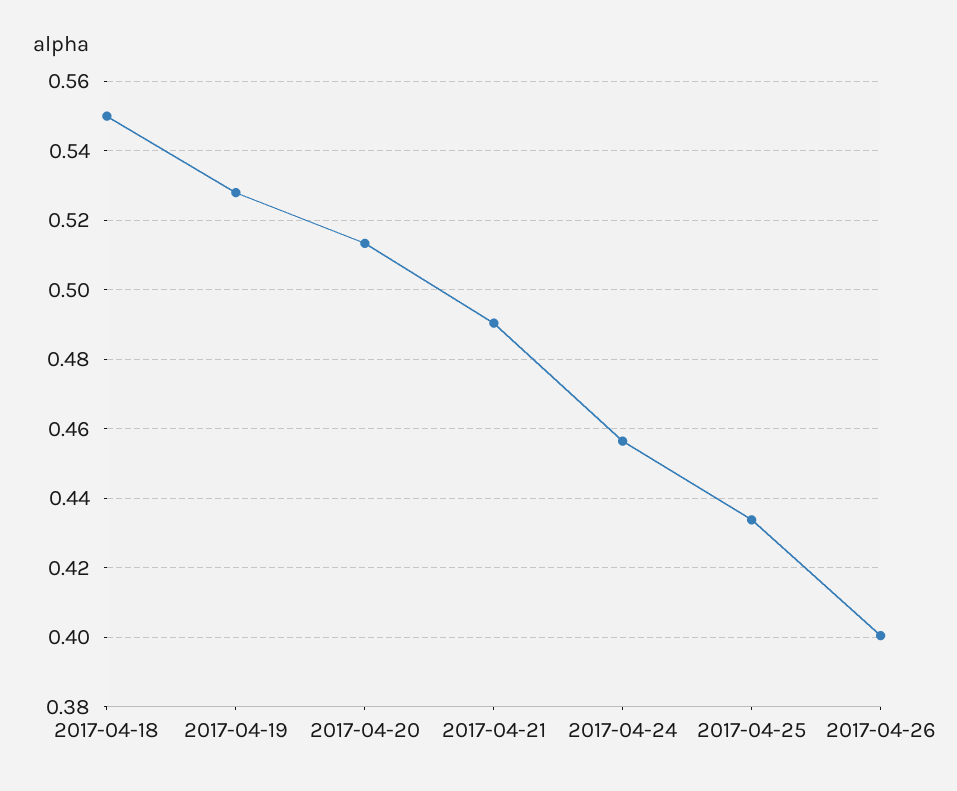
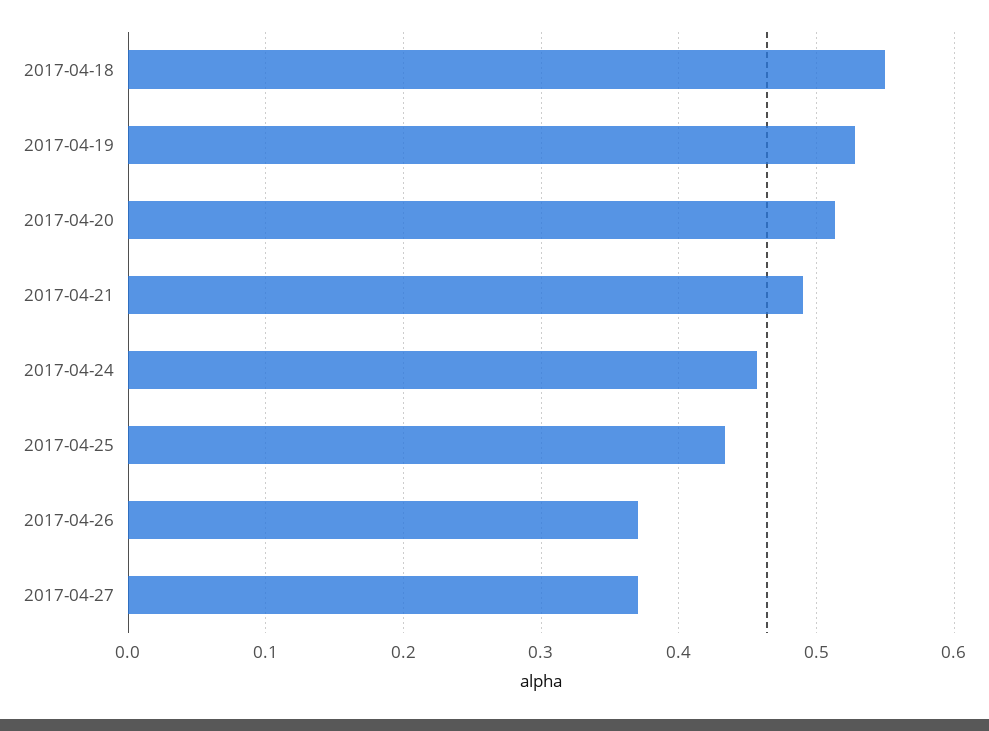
2017-04-26: 0.4 -> 0.37
2017-04-27: none -> 0.37

